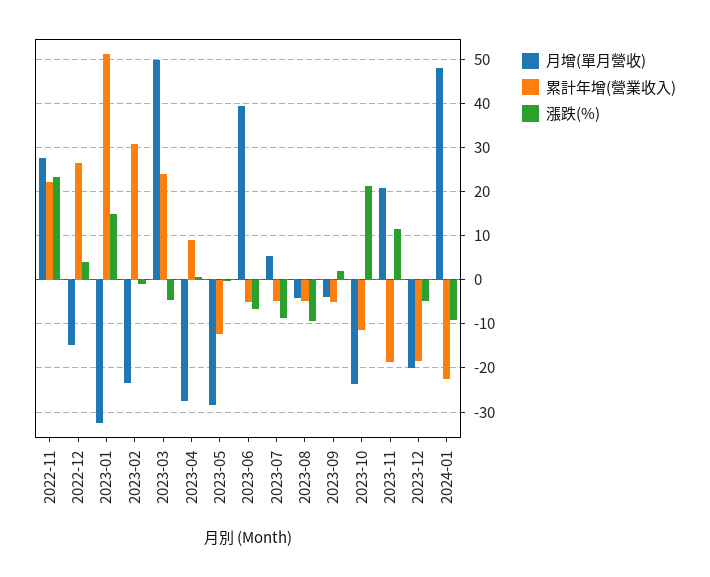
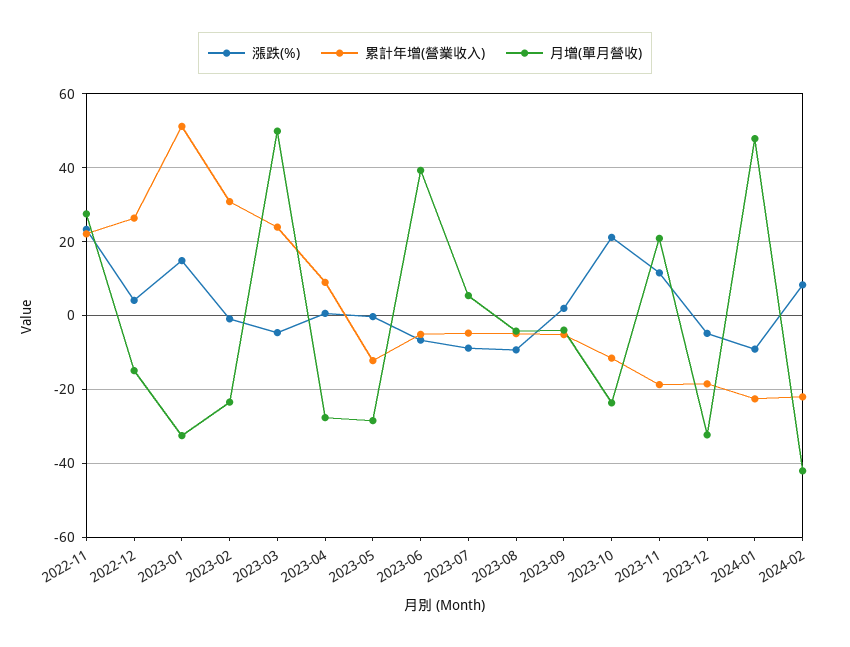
月增(單月營收), 2023-12: -20 -> -32
漲跌(%), 2024-02: none -> 8
累計年增(營業收入), 2024-02: none -> -22
月增(單月營收), 2024-02: none -> -42

